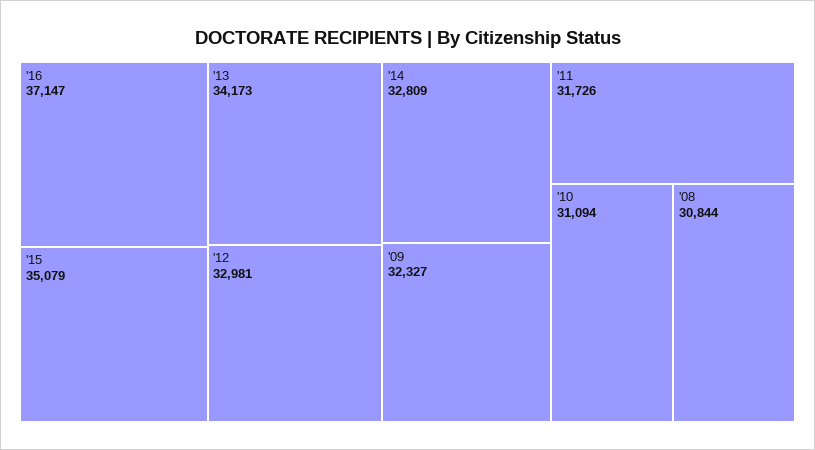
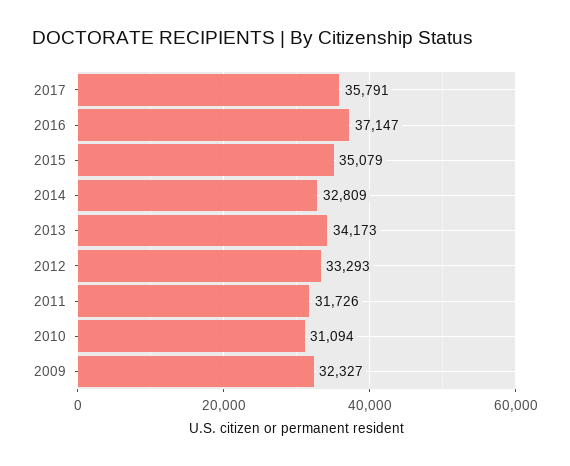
'12: 32981 -> 33293
'08: 30844 -> none
2017: none -> 35791

